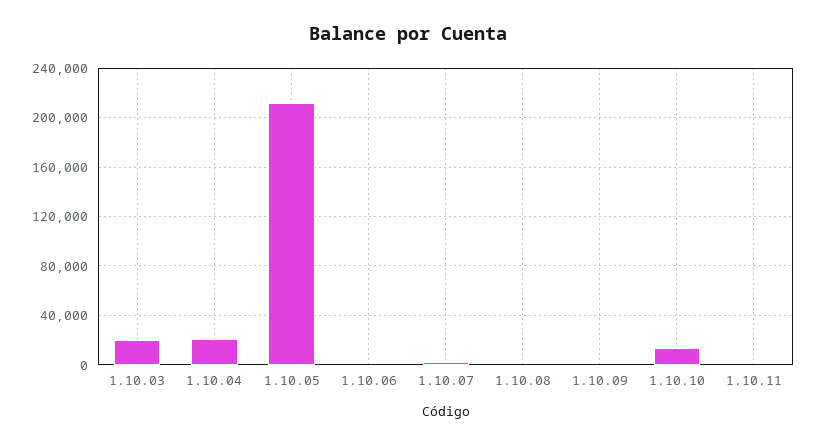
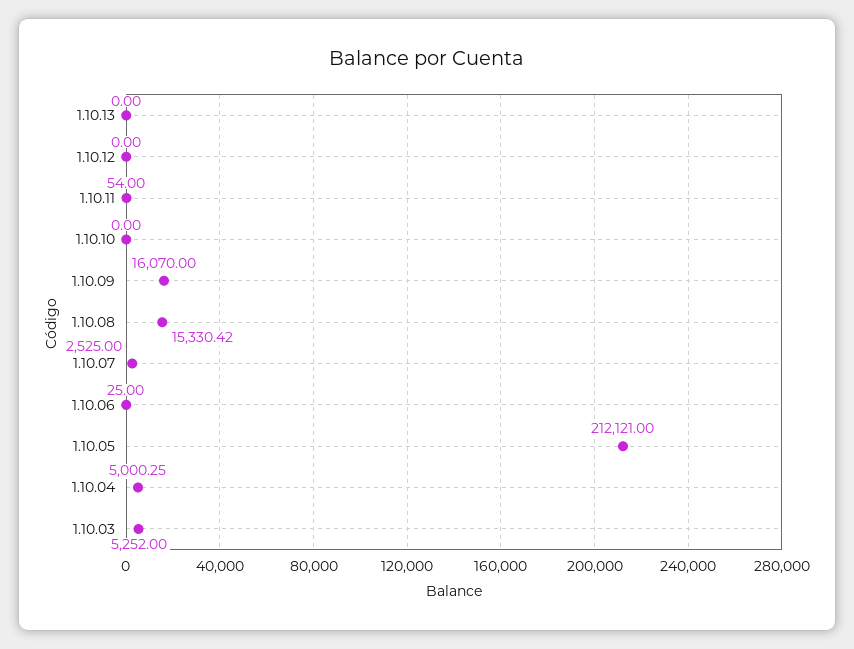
1.10.03: 20000 -> 5252
1.10.04: 20000 -> 5000.25
1.10.08: 0 -> 15330.42
1.10.09: 0 -> 16070
1.10.10: 15000 -> 0
1.10.13: none -> 0
1.10.12: none -> 0

